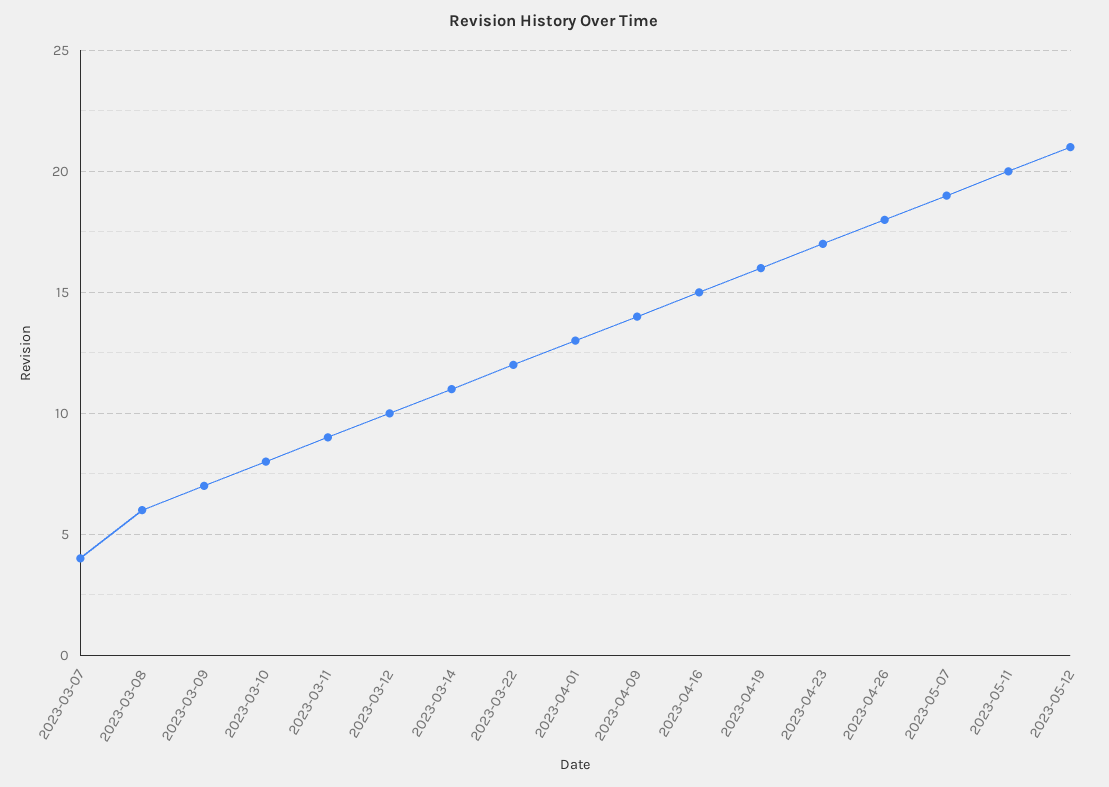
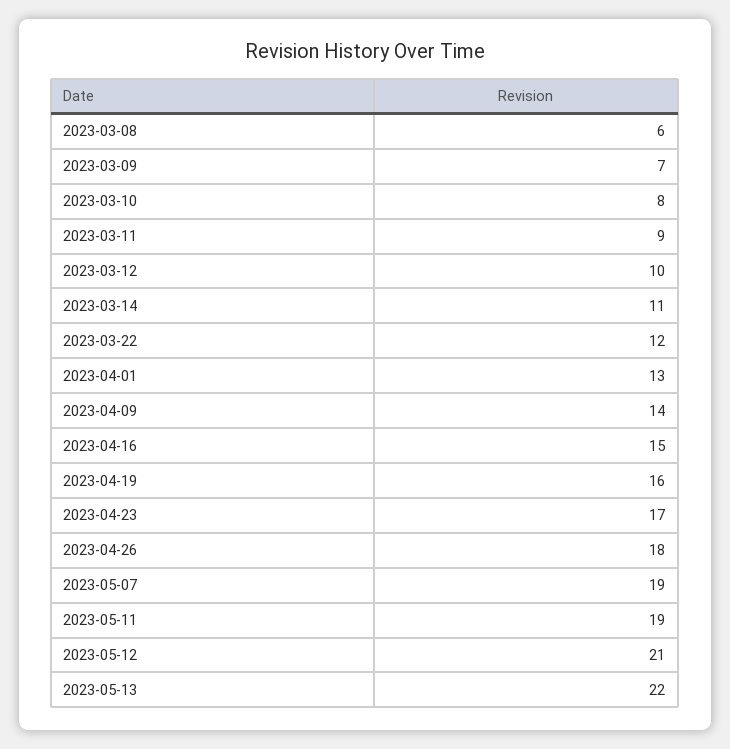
2023-03-07: 4 -> none
2023-05-11: 20 -> 19
2023-05-13: none -> 22

